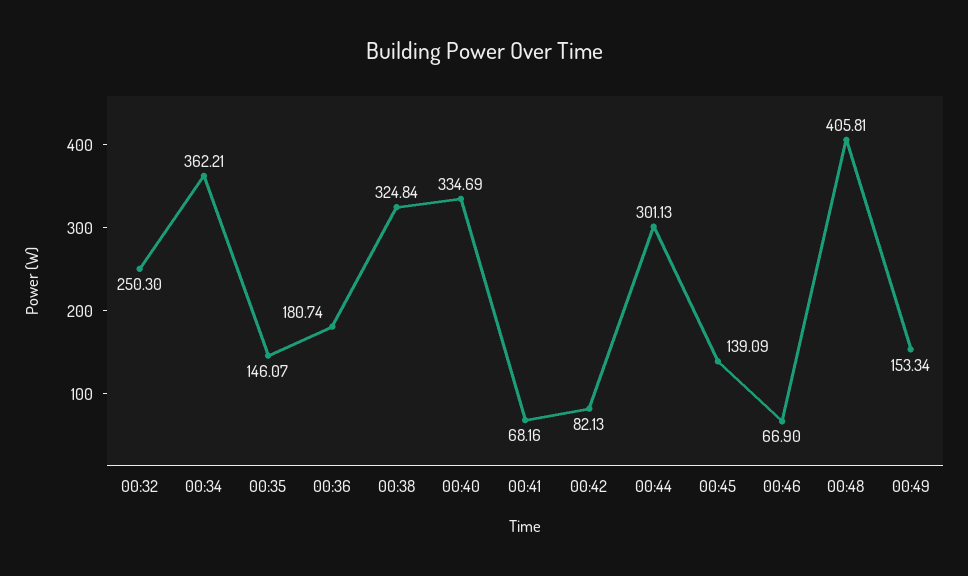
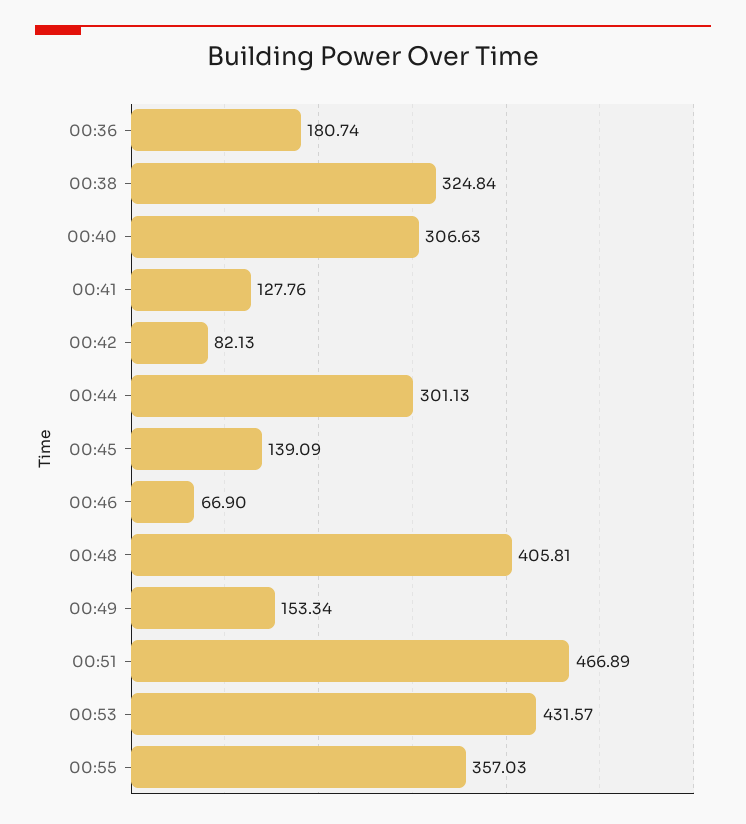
00:32: 250.3 -> none
00:34: 362.21 -> none
00:35: 146.07 -> none
00:40: 334.69 -> 306.63
00:41: 68.16 -> 127.76
00:51: none -> 466.89
00:53: none -> 431.57
00:55: none -> 357.03

